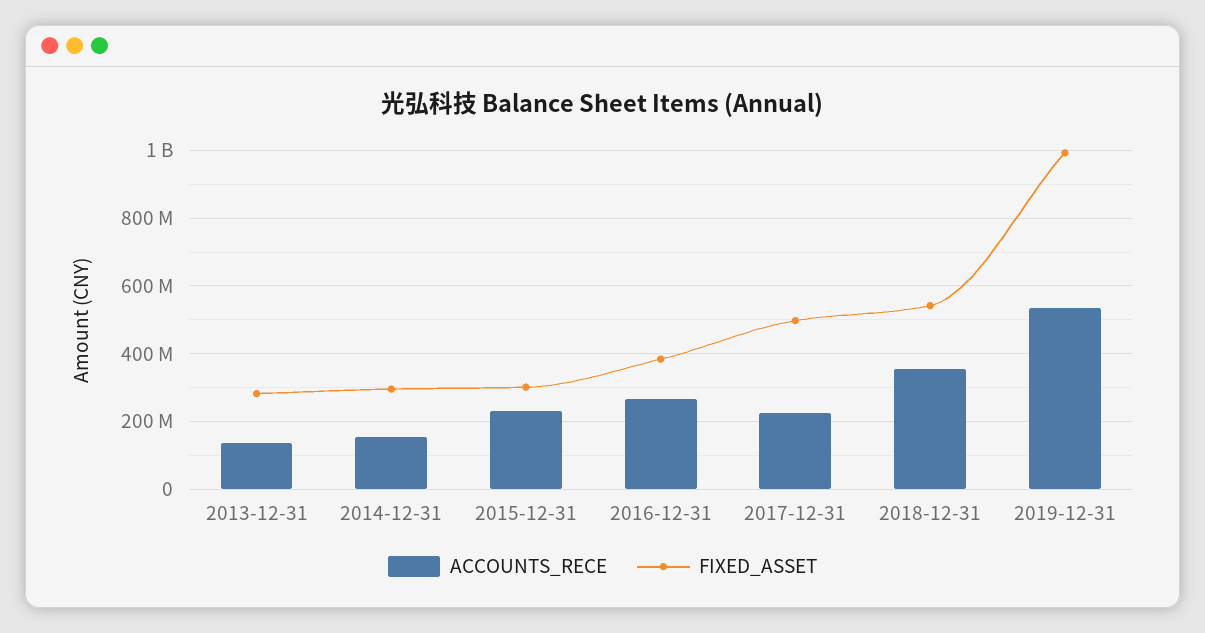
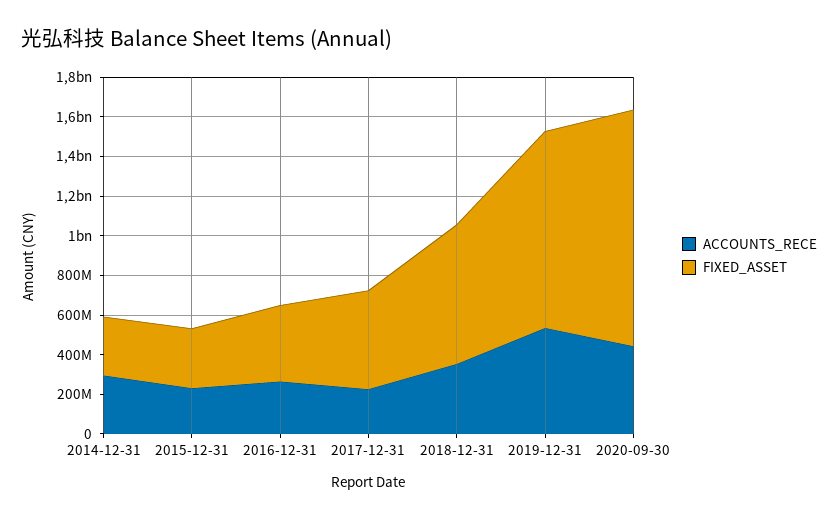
ACCOUNTS_RECE, 2013-12-31: 140000000 -> none
FIXED_ASSET, 2013-12-31: 280000000 -> none
ACCOUNTS_RECE, 2014-12-31: 160000000 -> 300000000
FIXED_ASSET, 2018-12-31: 540000000 -> 700000000
ACCOUNTS_RECE, 2020-09-30: none -> 450000000
FIXED_ASSET, 2020-09-30: none -> 1200000000

